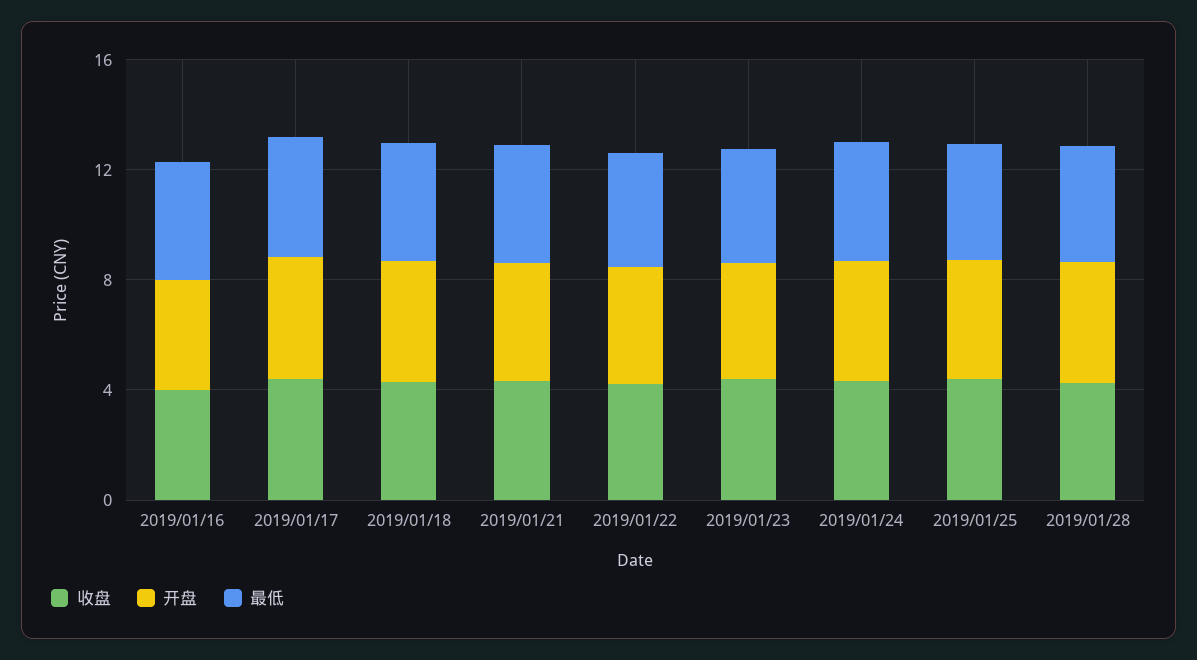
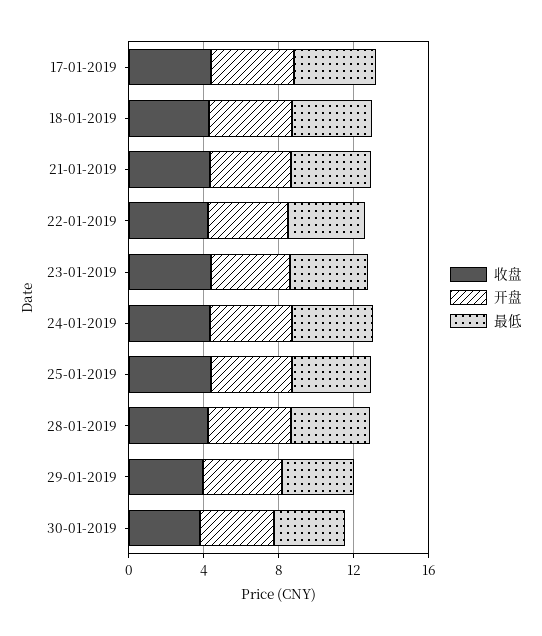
收盘, 2019/01/16: 4 -> none
开盘, 2019/01/16: 4 -> none
最低, 2019/01/16: 4 -> none
收盘, 29-01-2019: none -> 4
开盘, 29-01-2019: none -> 4
最低, 29-01-2019: none -> 4
收盘, 30-01-2019: none -> 4
开盘, 30-01-2019: none -> 4
最低, 30-01-2019: none -> 4

